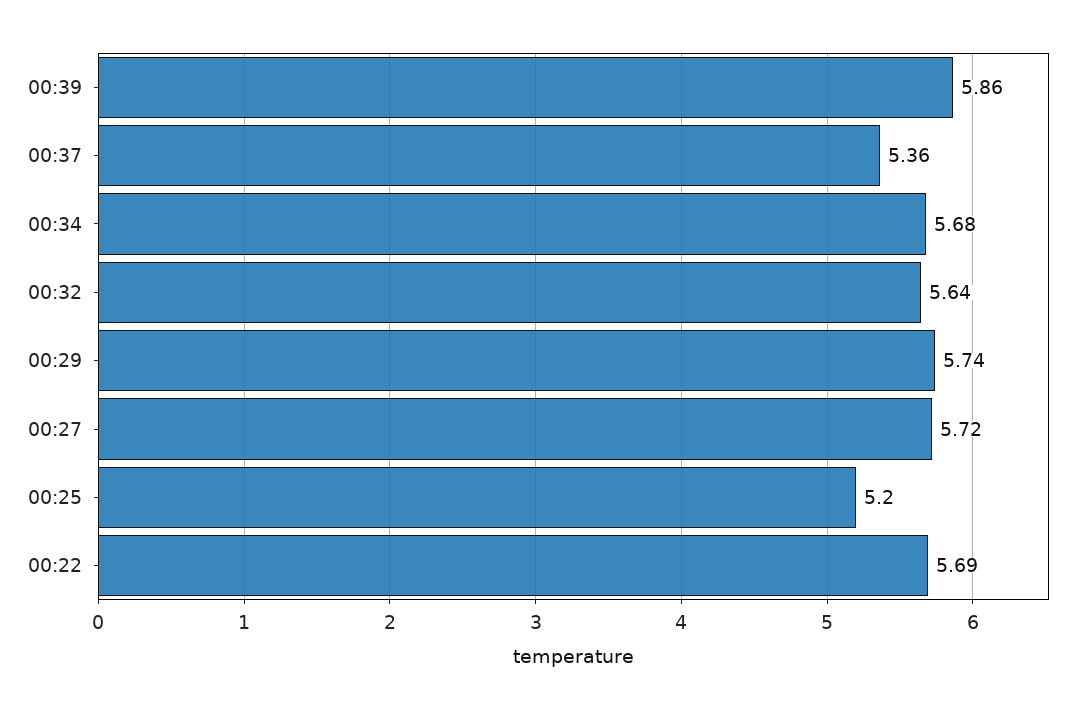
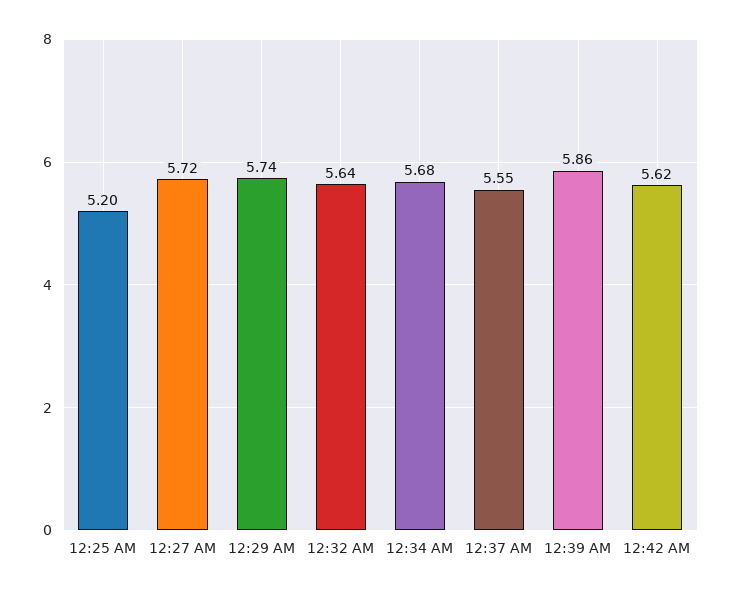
00:37: 5.36 -> 5.55
00:22: 5.69 -> none
12:42 AM: none -> 5.62

